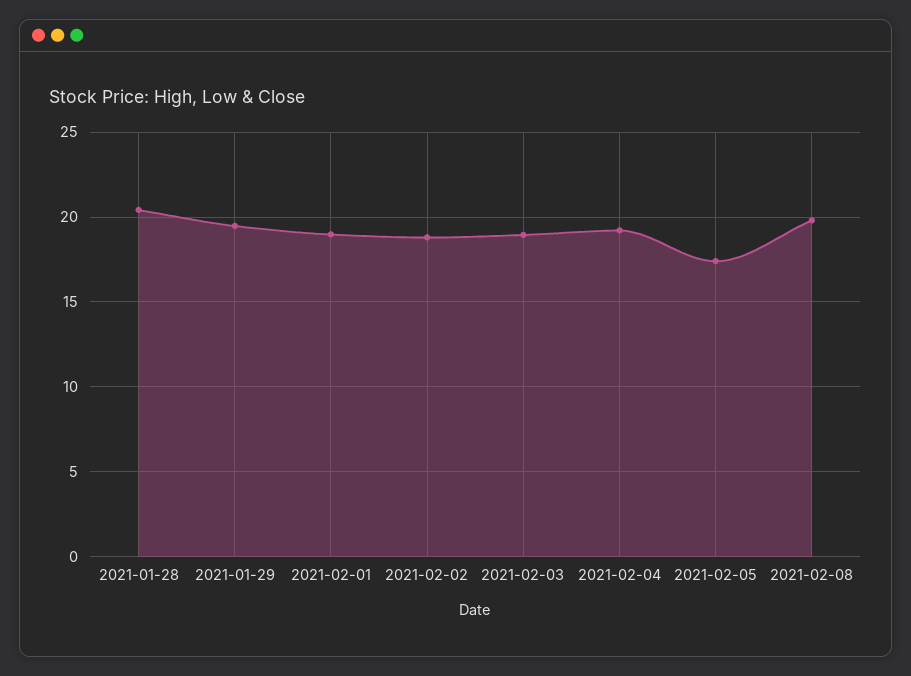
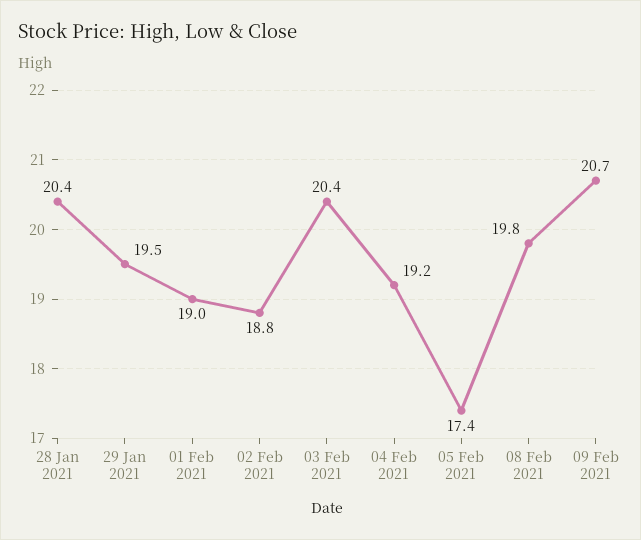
2021-02-03: 19 -> 20.4
09 Feb 2021: none -> 20.7

